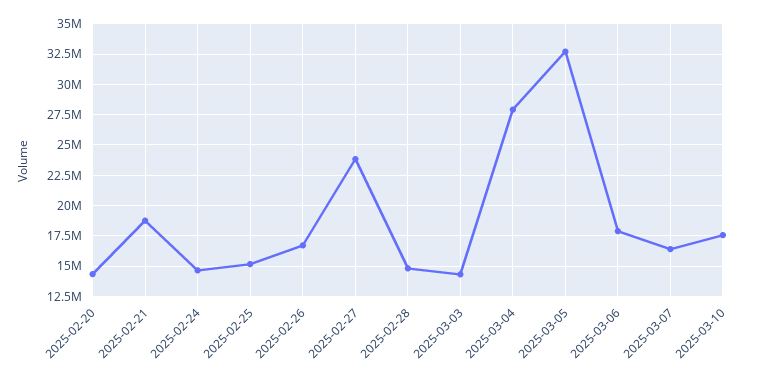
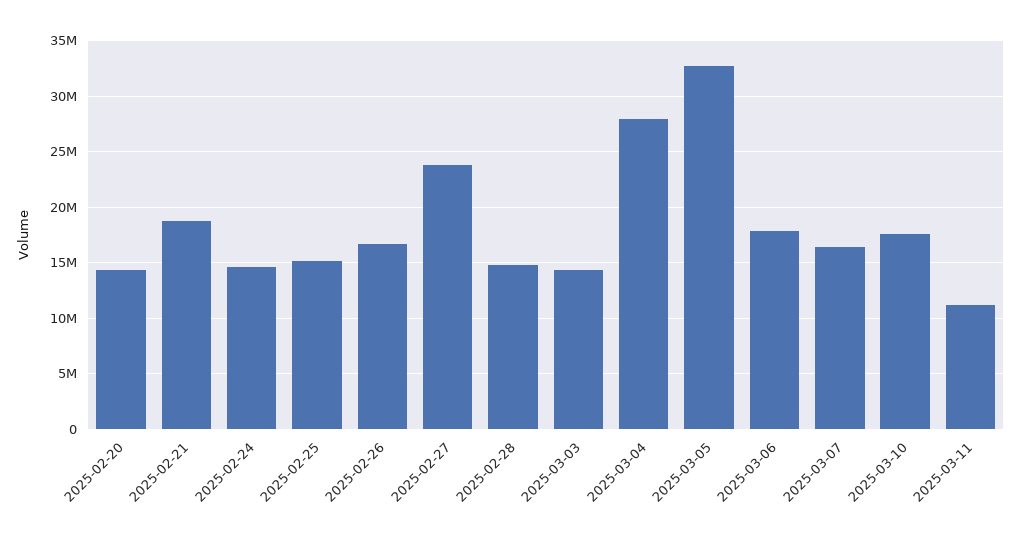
2025-03-11: none -> 11000000

